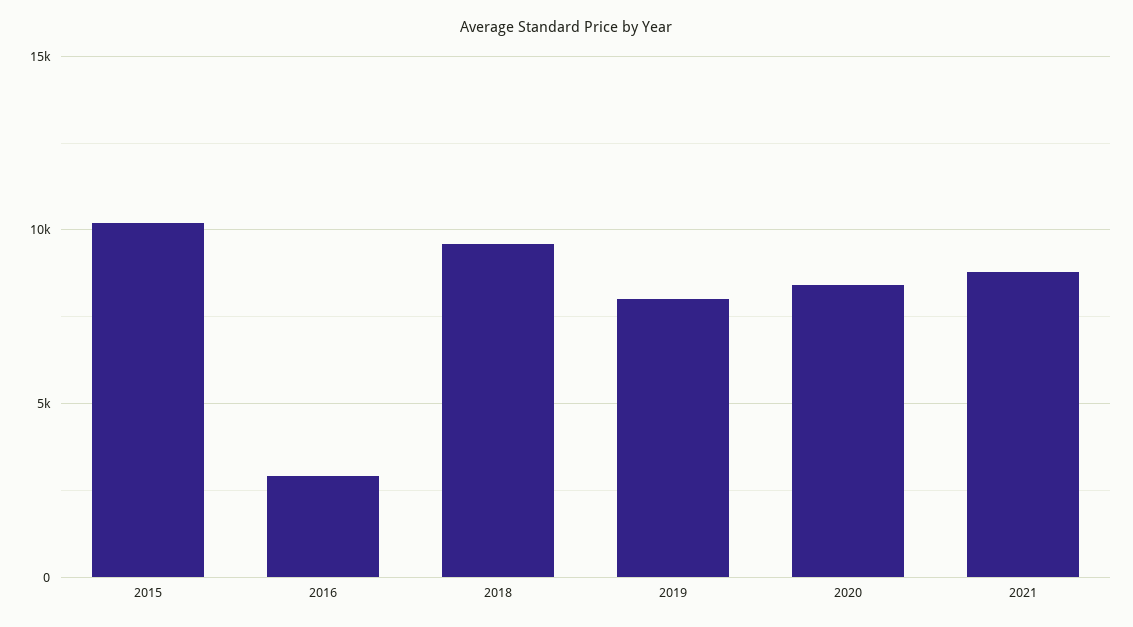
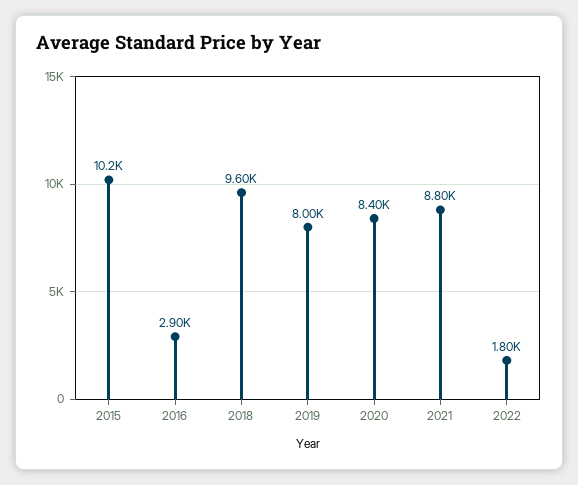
2022: none -> 1800

